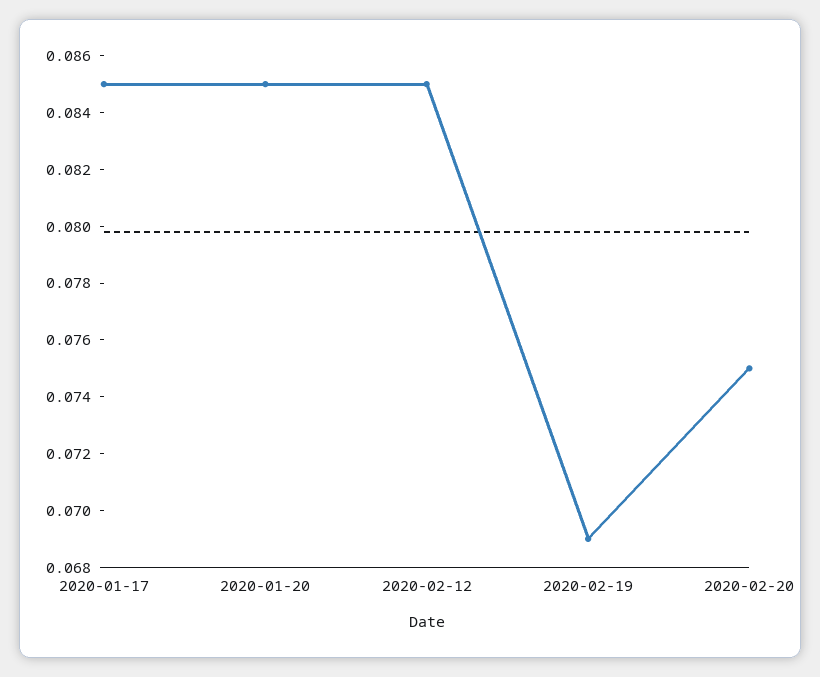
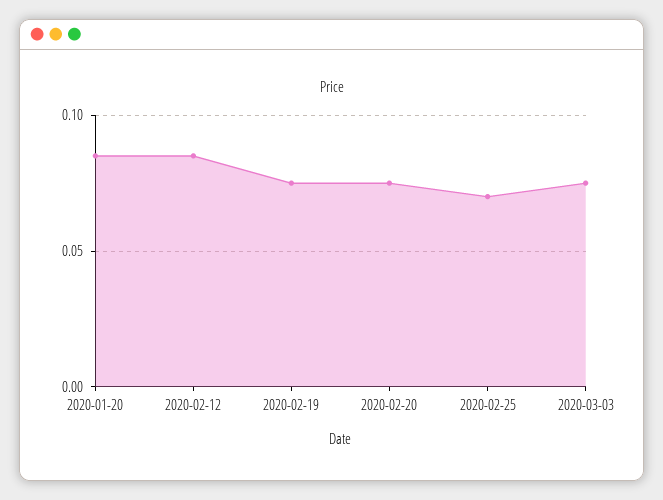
2020-01-17: 0.085 -> none
2020-02-19: 0.069 -> 0.075
2020-02-25: none -> 0.07
2020-03-03: none -> 0.075

